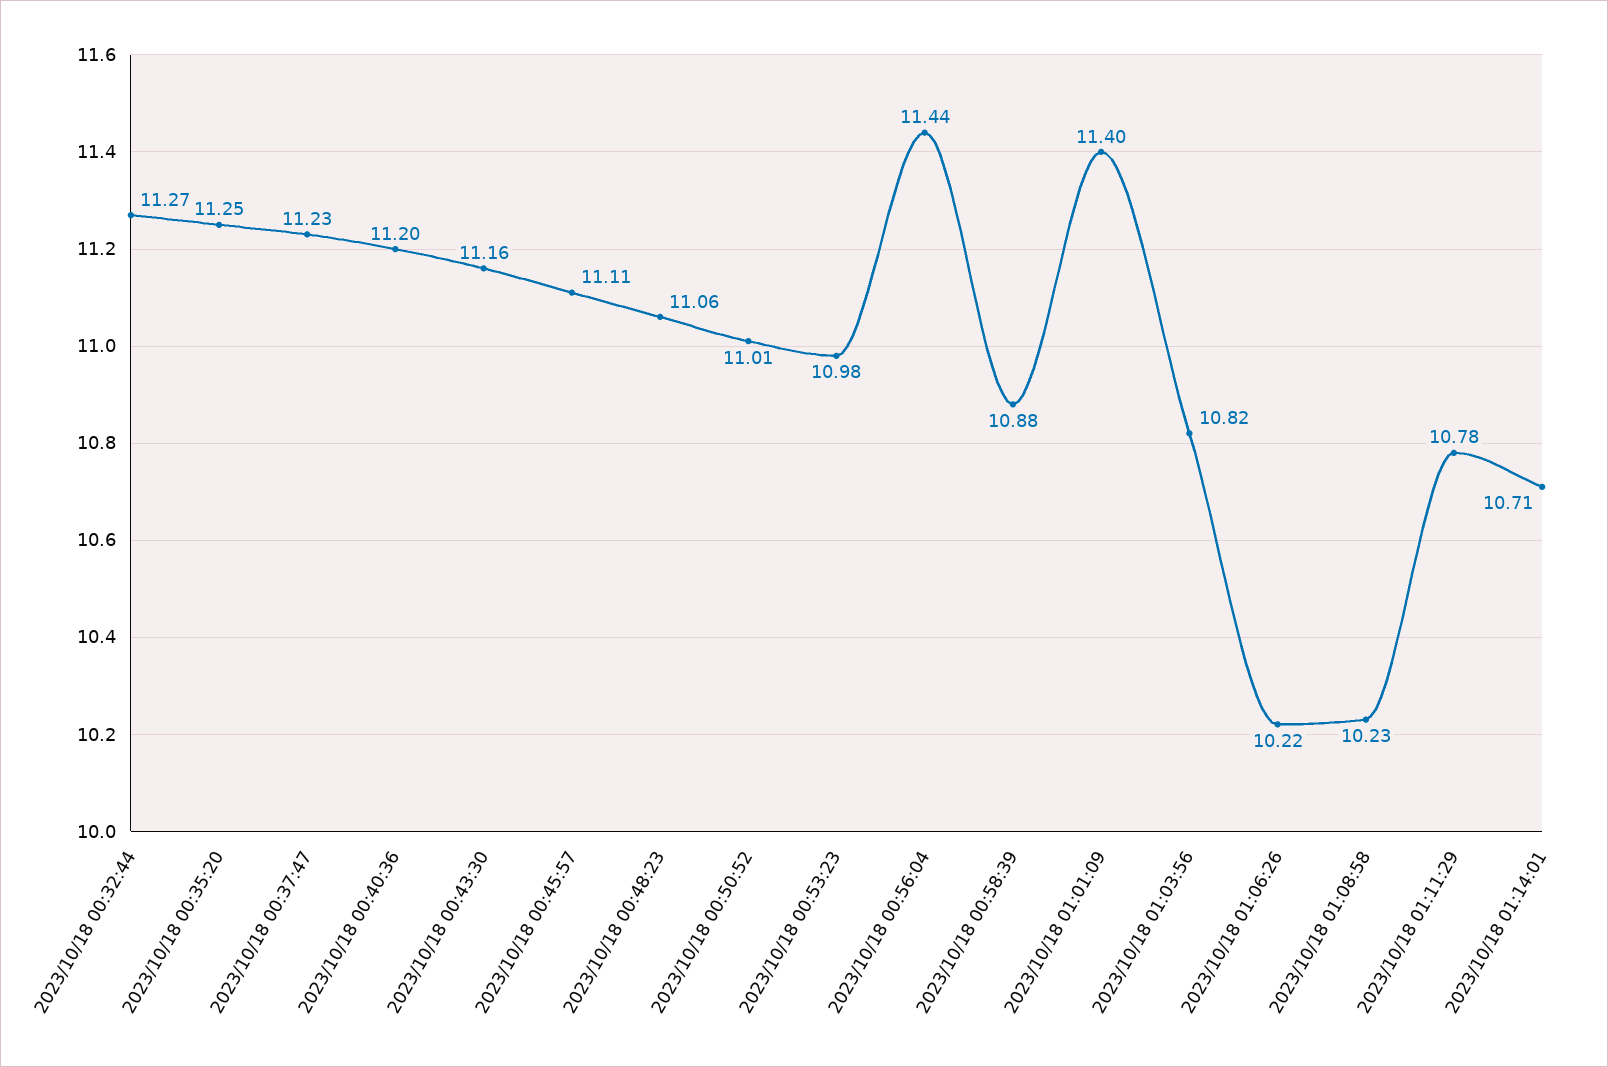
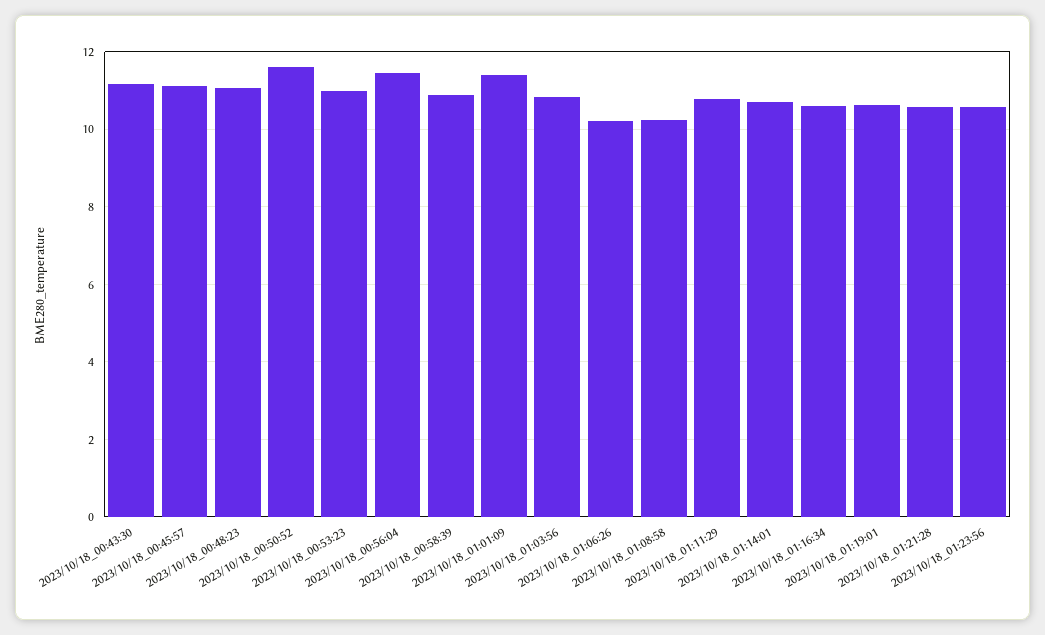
2023/10/18 00:32:44: 11.27 -> none
2023/10/18 00:35:20: 11.25 -> none
2023/10/18 00:37:47: 11.23 -> none
2023/10/18 00:40:36: 11.2 -> none
2023/10/18 00:50:52: 11.01 -> 11.6
2023/10/18_01:16:34: none -> 10.6
2023/10/18_01:19:01: none -> 10.6
2023/10/18_01:21:28: none -> 10.6
2023/10/18_01:23:56: none -> 10.6

